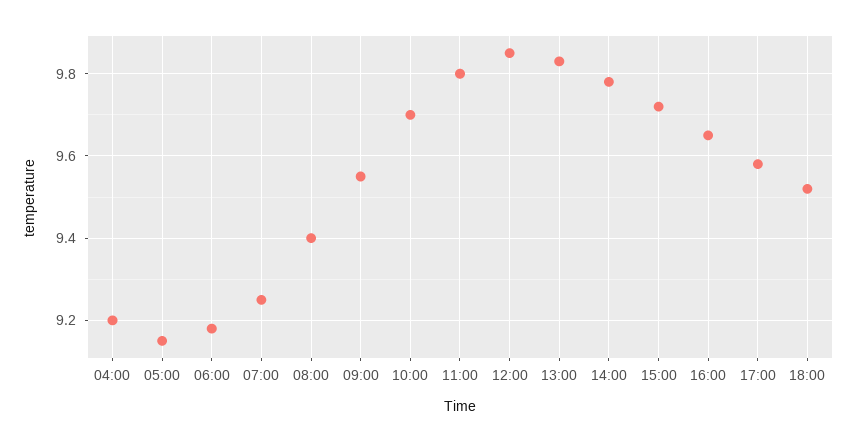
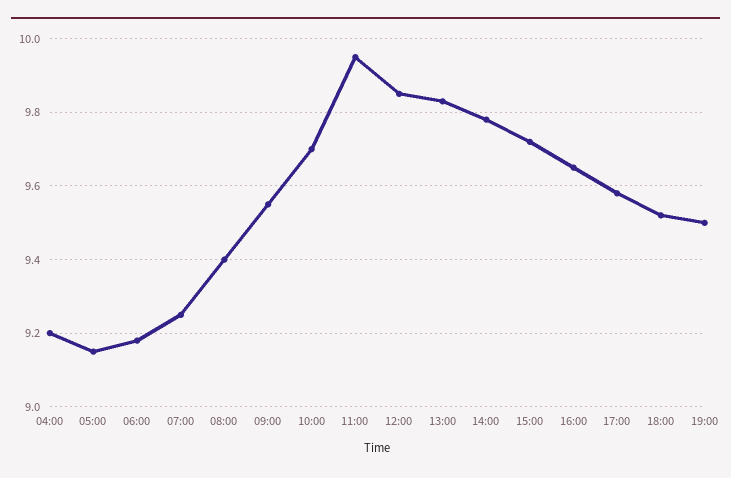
11:00: 9.8 -> 9.95
19:00: none -> 9.5

